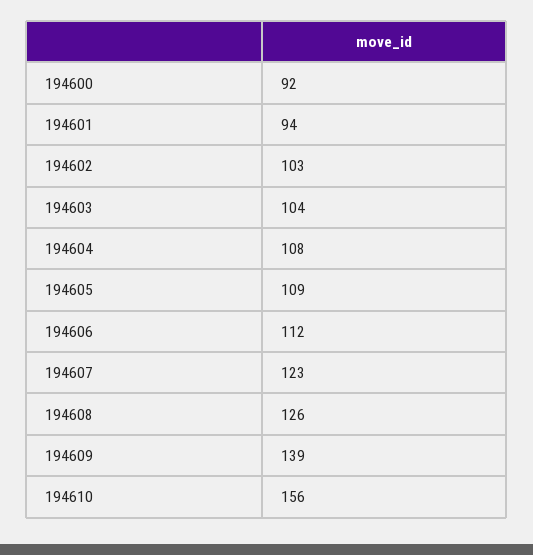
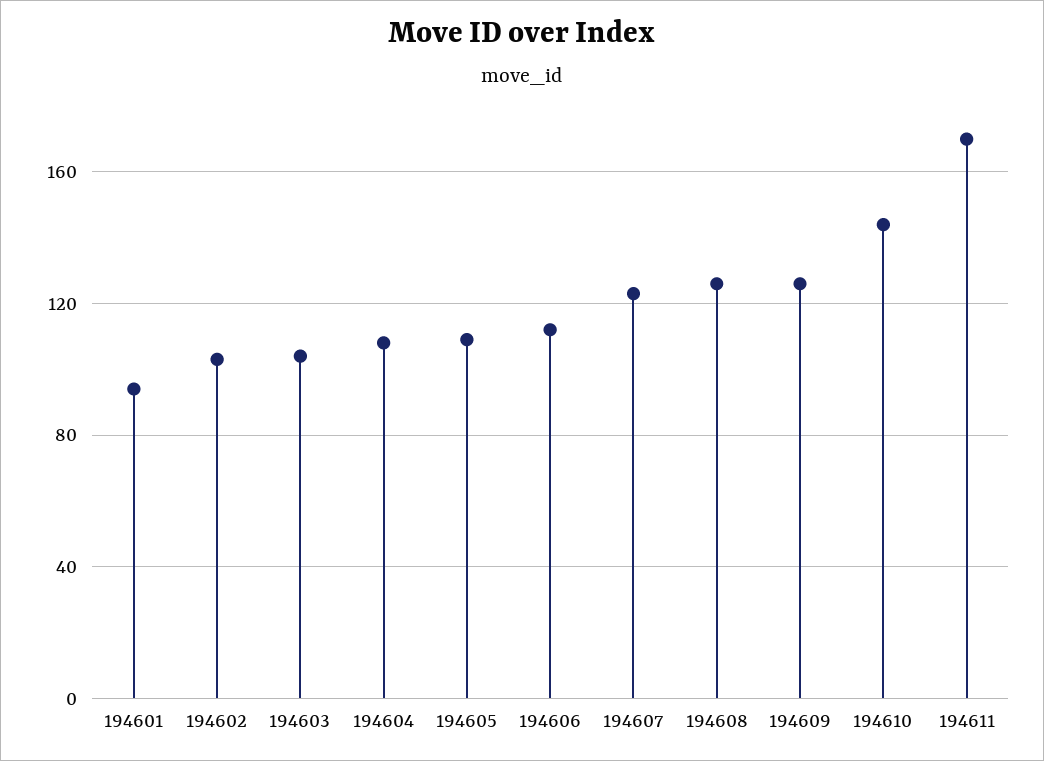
194600: 92 -> none
194609: 139 -> 125
194610: 156 -> 145
194611: none -> 170

